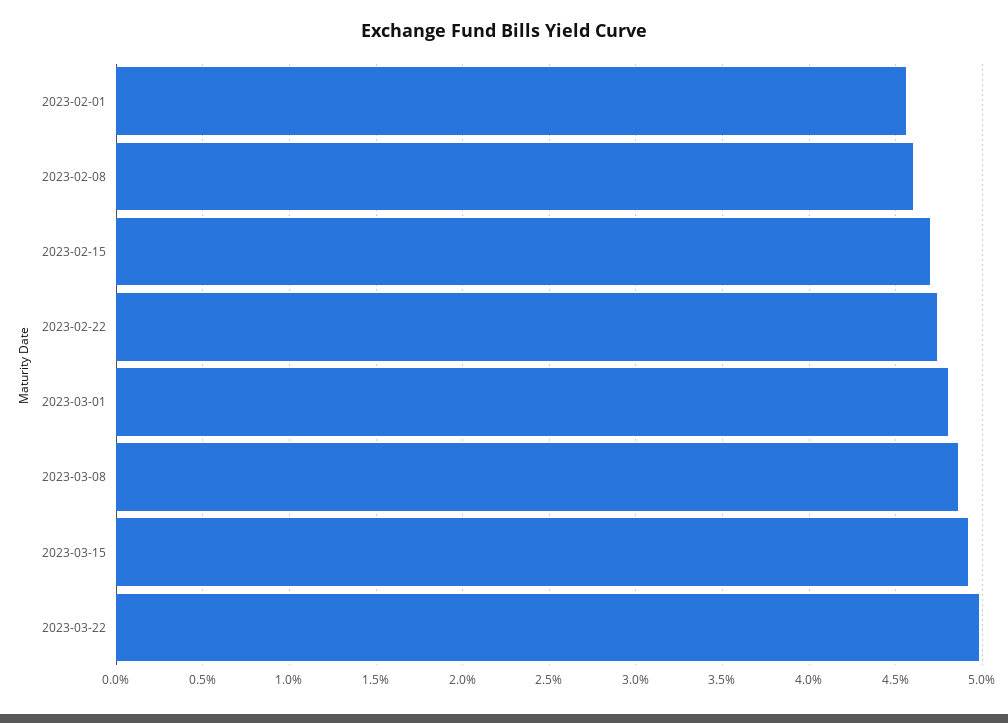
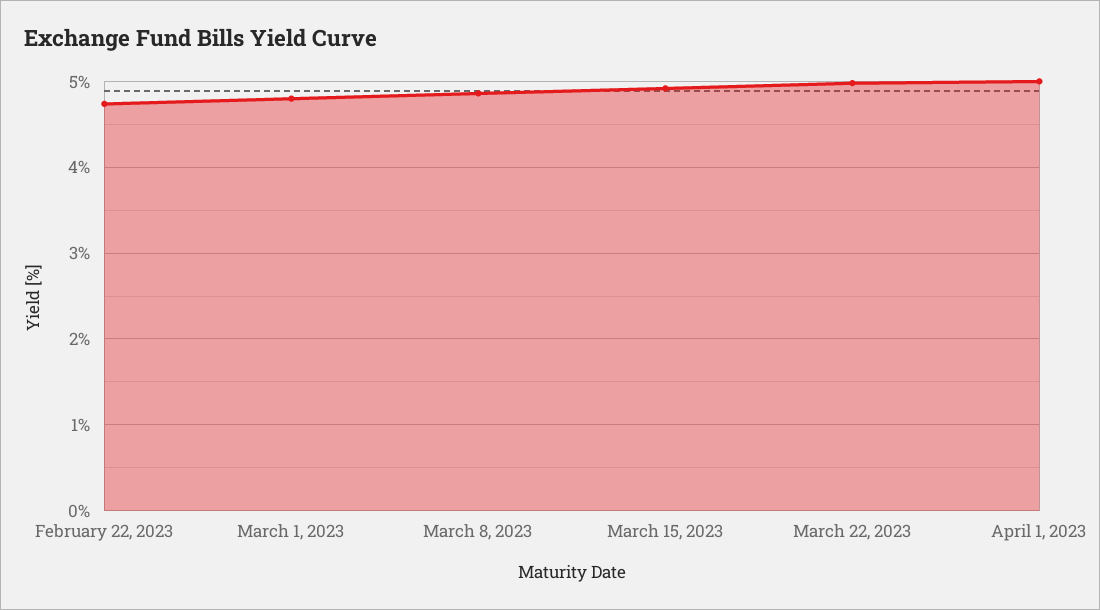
2023-02-01: 4.55 -> none
2023-02-08: 4.6 -> none
2023-02-15: 4.7 -> none
April 1, 2023: none -> 5

